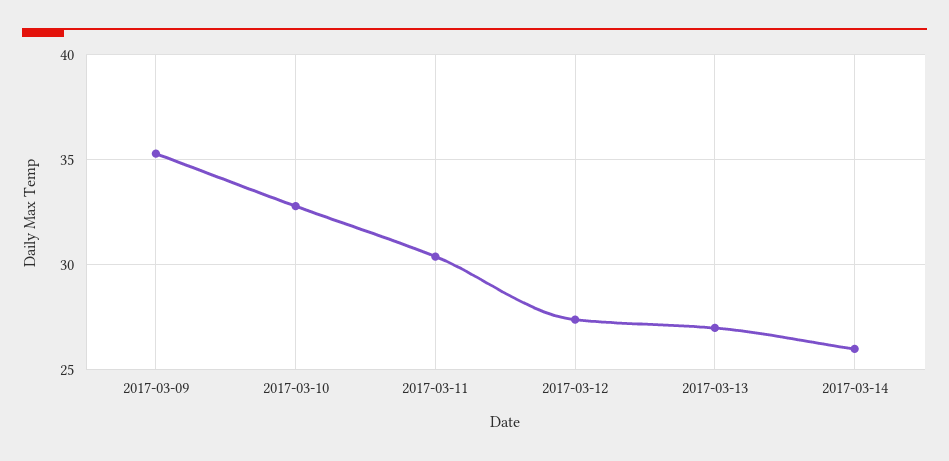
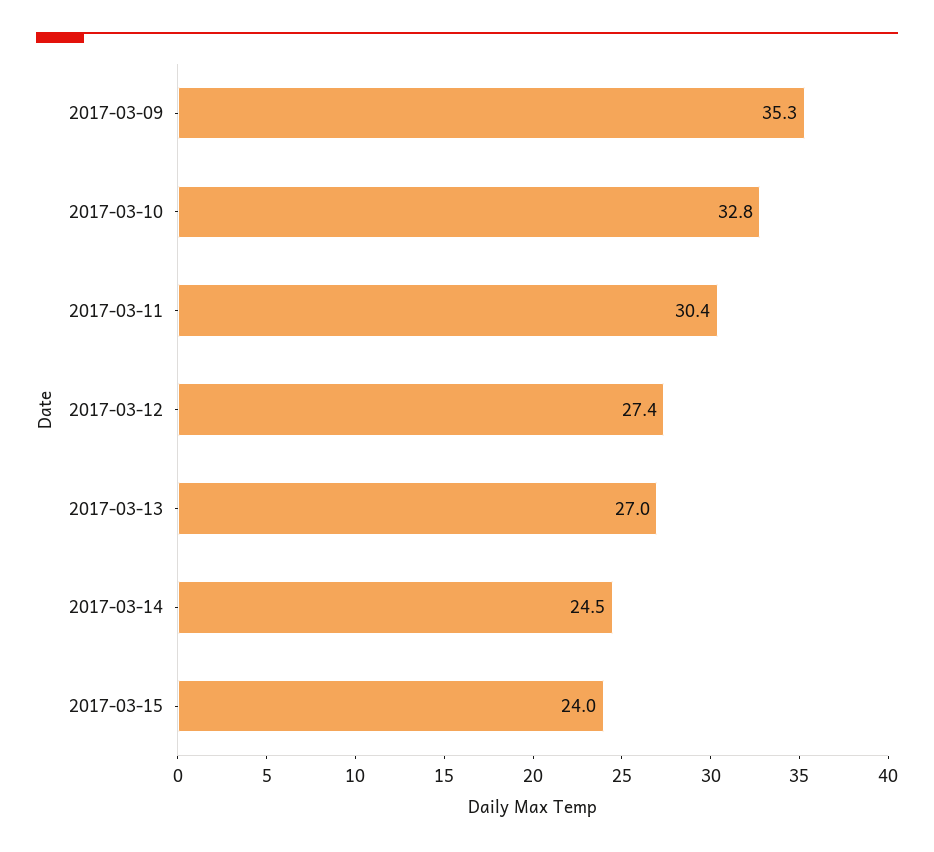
2017-03-14: 26 -> 24.5
2017-03-15: none -> 24

